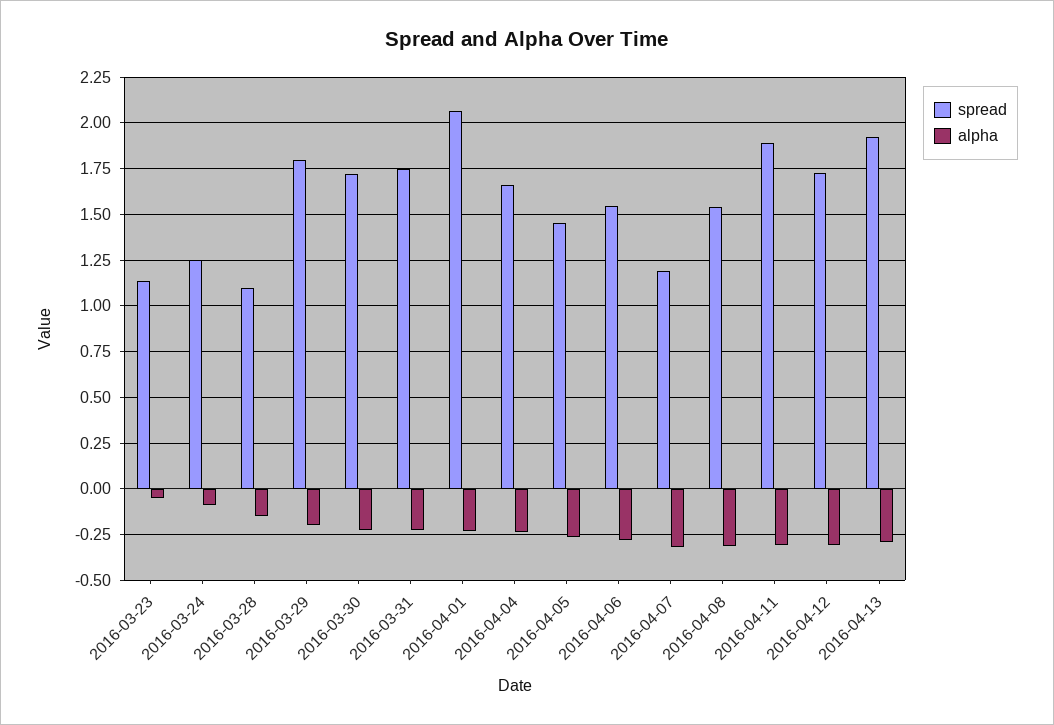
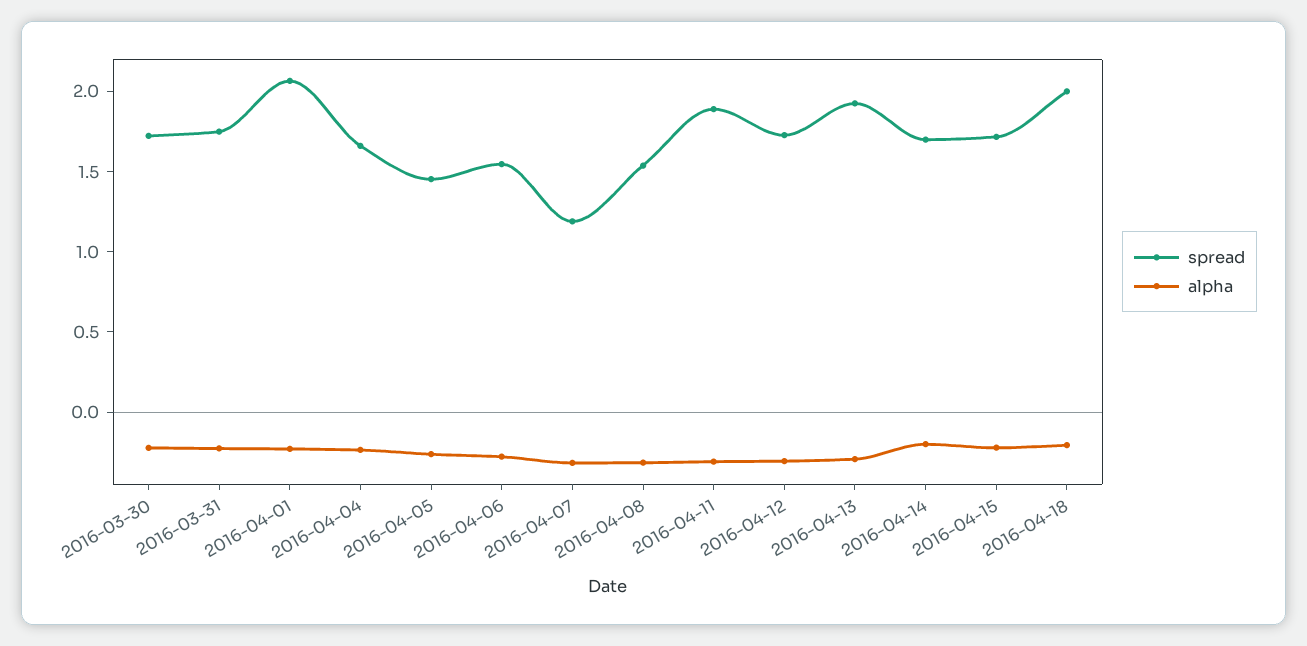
spread, 2016-03-23: 1.15 -> none
alpha, 2016-03-23: -0.05 -> none
spread, 2016-03-24: 1.25 -> none
alpha, 2016-03-24: -0.1 -> none
spread, 2016-03-28: 1.1 -> none
alpha, 2016-03-28: -0.15 -> none
spread, 2016-03-29: 1.8 -> none
alpha, 2016-03-29: -0.2 -> none
spread, 2016-04-14: none -> 1.7
alpha, 2016-04-14: none -> -0.2
spread, 2016-04-15: none -> 1.7
alpha, 2016-04-15: none -> -0.2
spread, 2016-04-18: none -> 2
alpha, 2016-04-18: none -> -0.2

